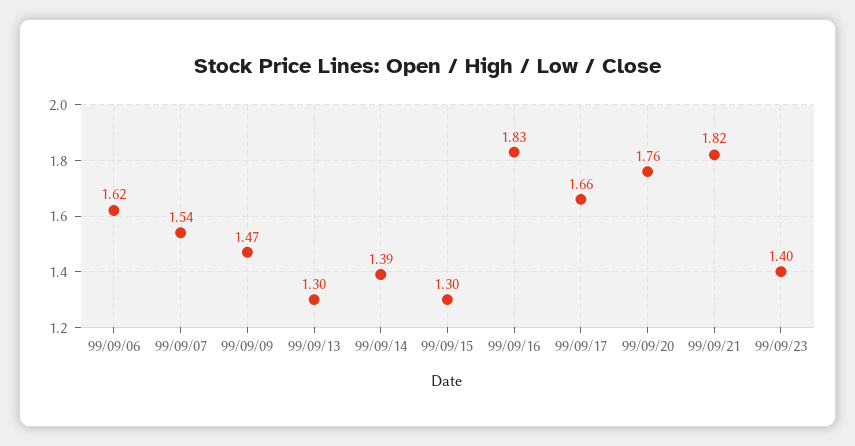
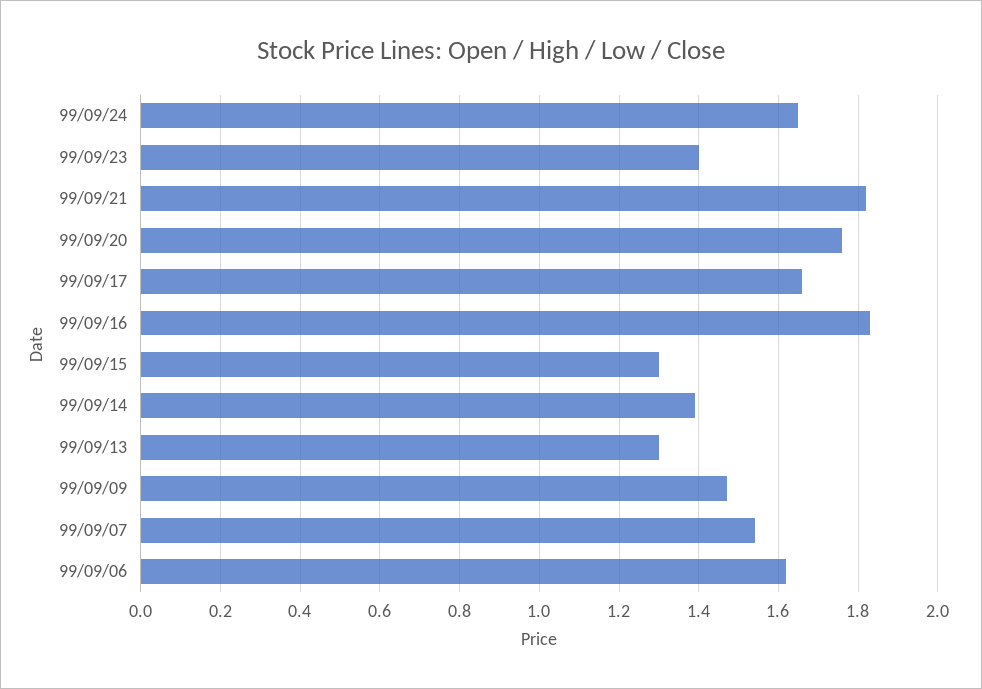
99/09/24: none -> 1.65

